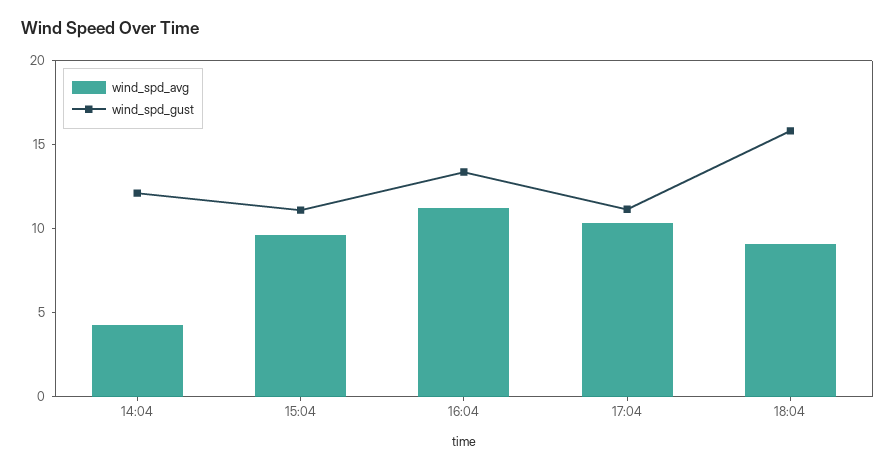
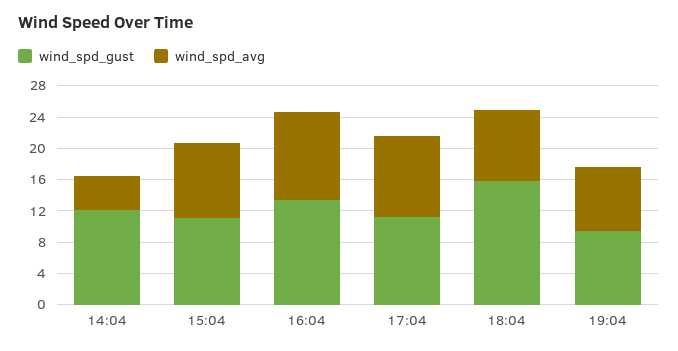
wind_spd_gust, 19:04: none -> 10
wind_spd_avg, 19:04: none -> 8

